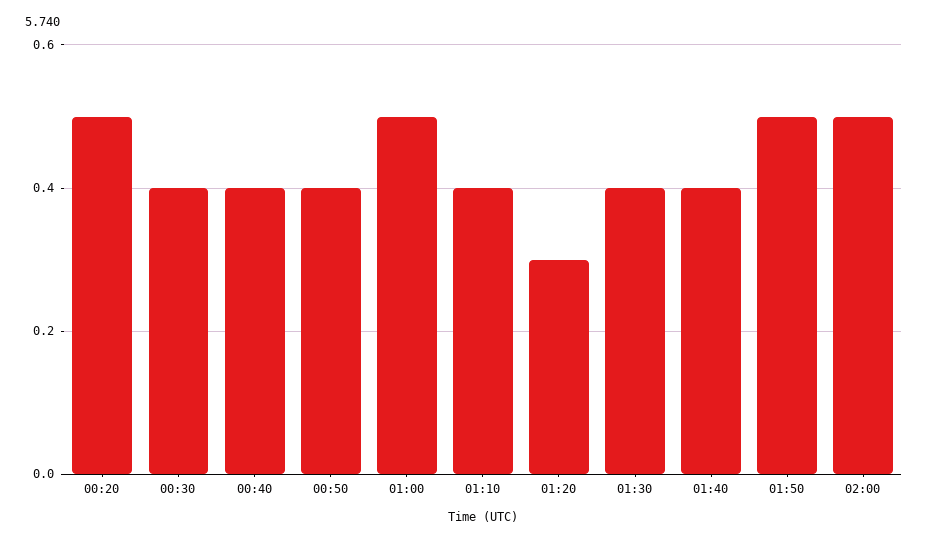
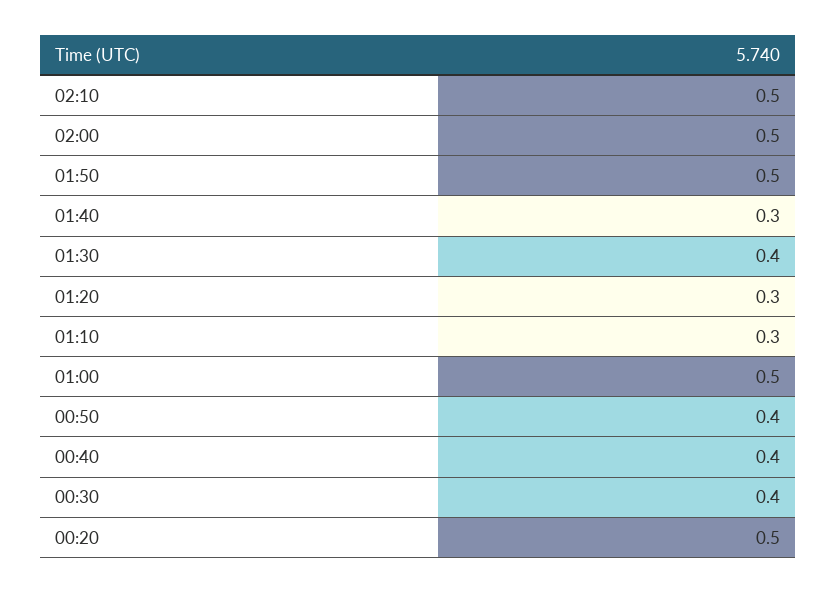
01:10: 0.4 -> 0.3
01:40: 0.4 -> 0.3
02:10: none -> 0.5

